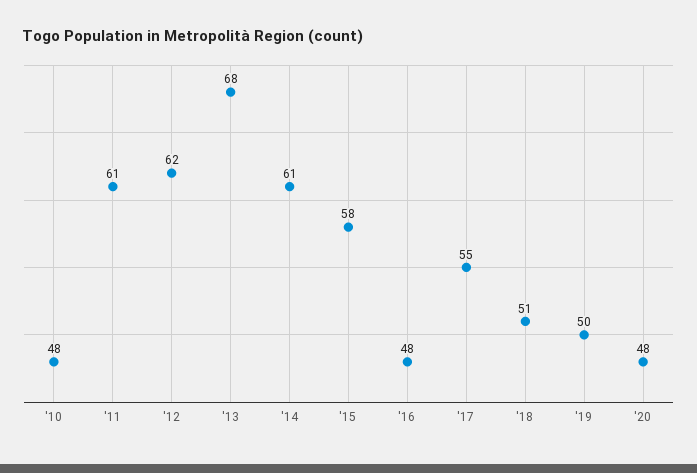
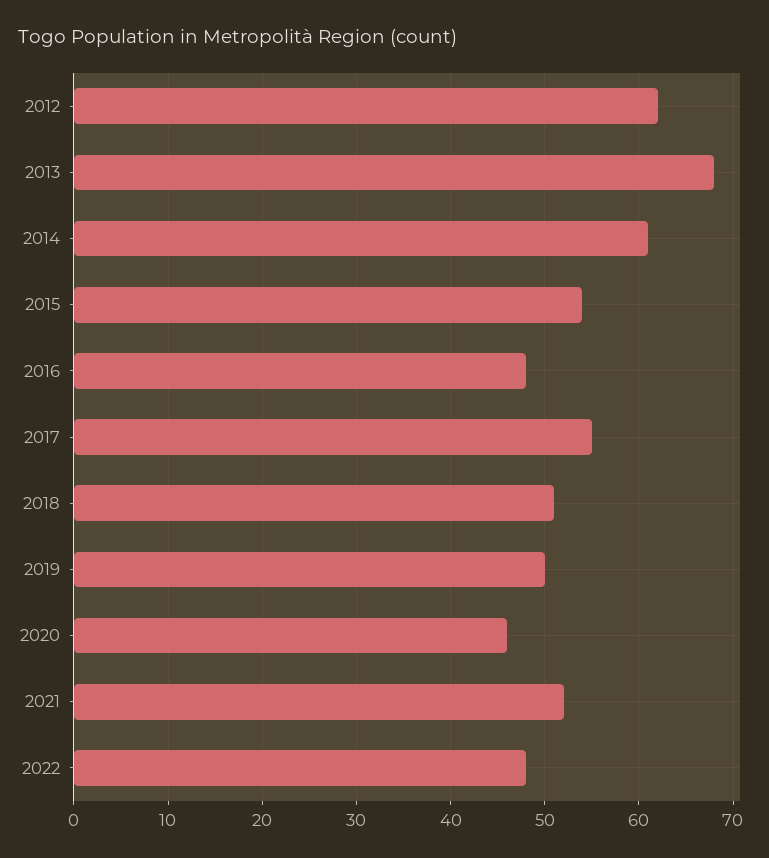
'10: 48 -> none
'11: 61 -> none
'15: 58 -> 54
'20: 48 -> 46
2021: none -> 52
2022: none -> 48

